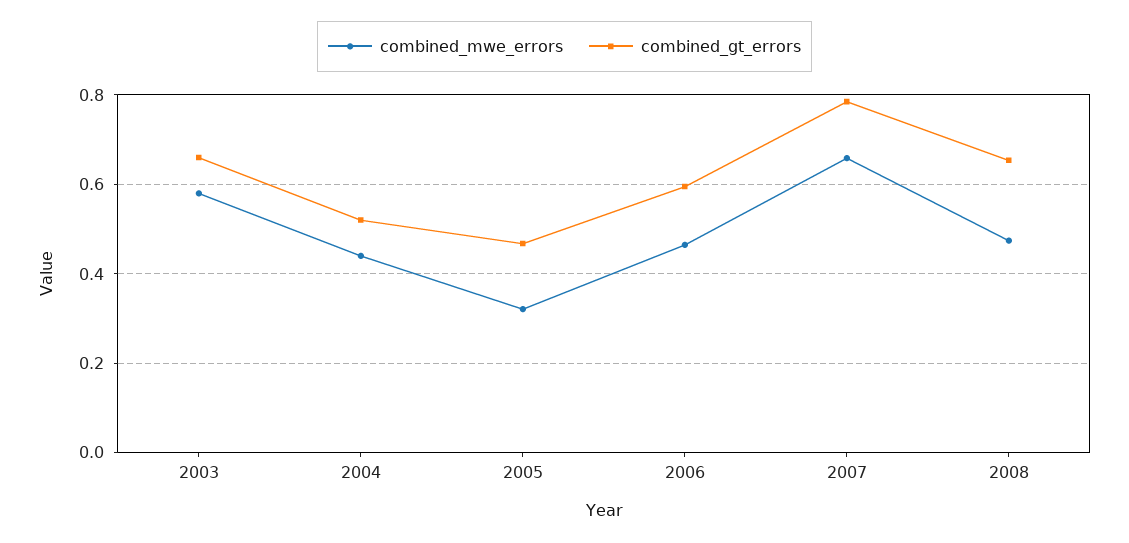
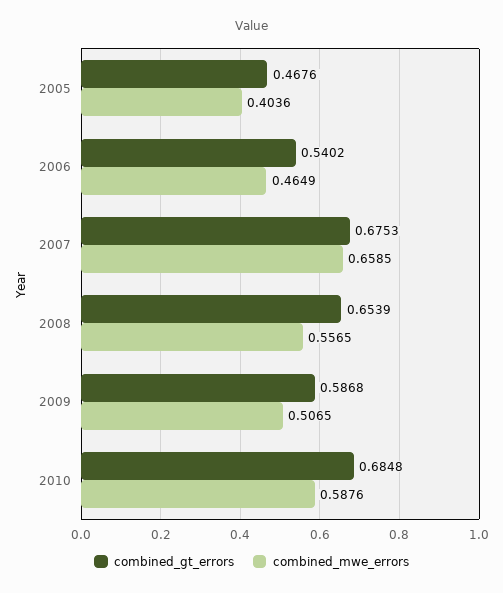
combined_mwe_errors, 2003: 0.58 -> none
combined_gt_errors, 2003: 0.66 -> none
combined_mwe_errors, 2004: 0.44 -> none
combined_gt_errors, 2004: 0.52 -> none
combined_mwe_errors, 2005: 0.32 -> 0.4036
combined_gt_errors, 2006: 0.6 -> 0.5402
combined_gt_errors, 2007: 0.78 -> 0.6753
combined_mwe_errors, 2008: 0.48 -> 0.5565
combined_gt_errors, 2009: none -> 0.5868
combined_mwe_errors, 2009: none -> 0.5065
combined_gt_errors, 2010: none -> 0.6848
combined_mwe_errors, 2010: none -> 0.5876

